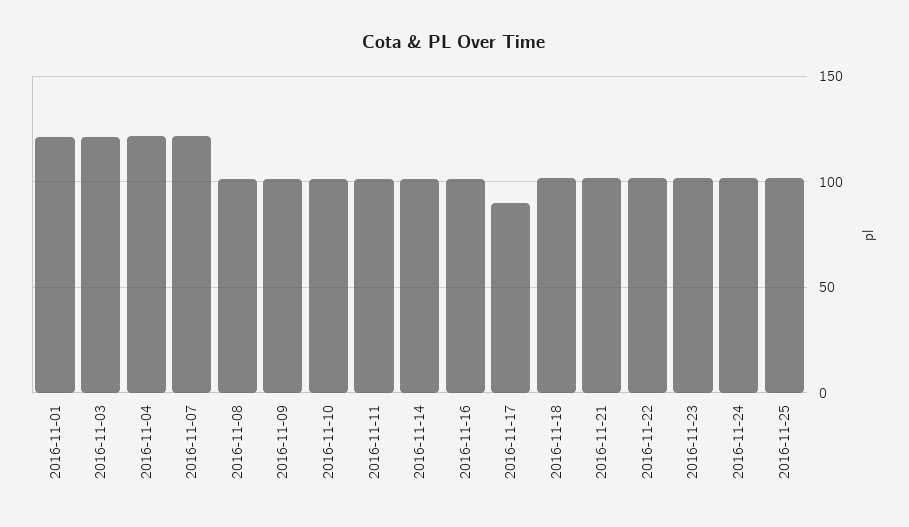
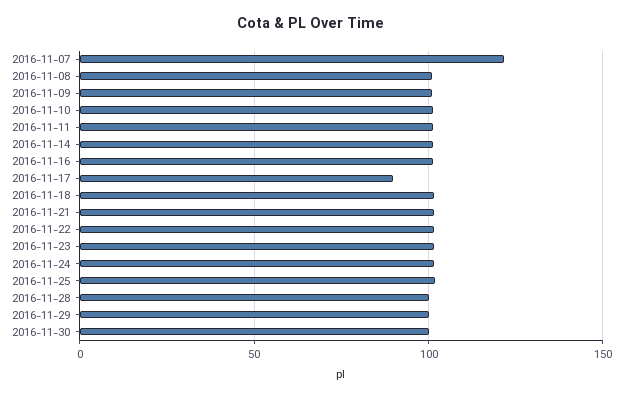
2016-11-01: 120 -> none
2016-11-03: 120 -> none
2016-11-04: 120 -> none
2016-11-28: none -> 100
2016-11-29: none -> 100
2016-11-30: none -> 100

